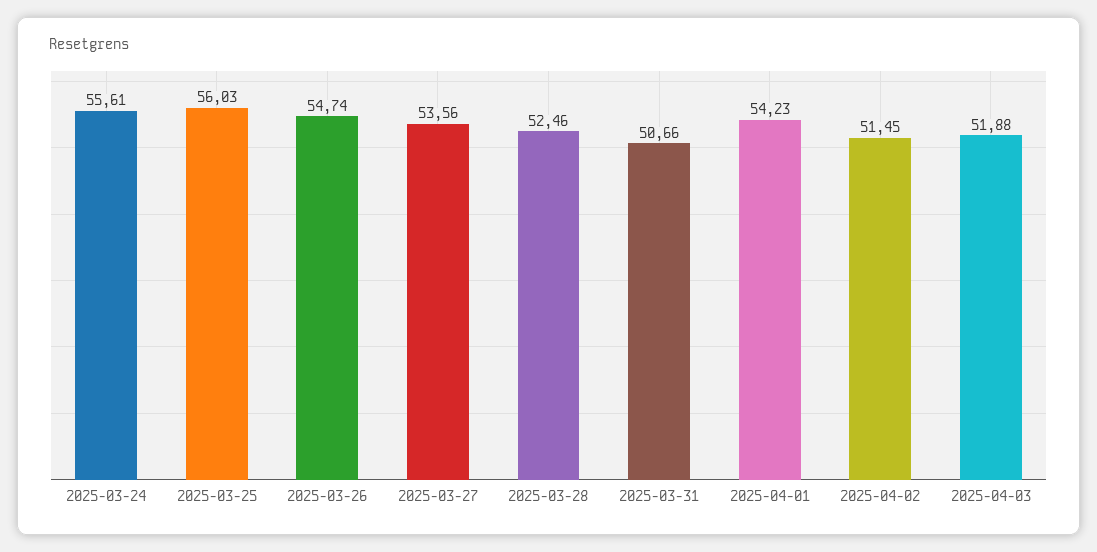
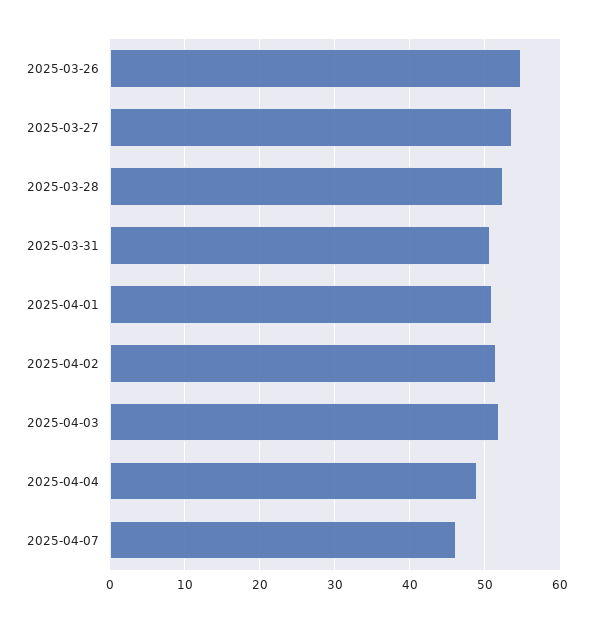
2025-03-24: 55.61 -> none
2025-03-25: 56.03 -> none
2025-04-01: 54.23 -> 51
2025-04-04: none -> 49
2025-04-07: none -> 46

